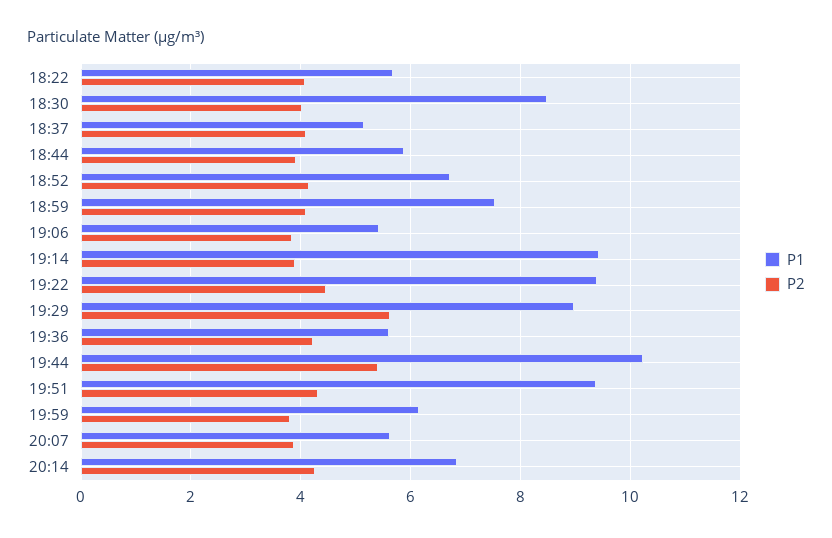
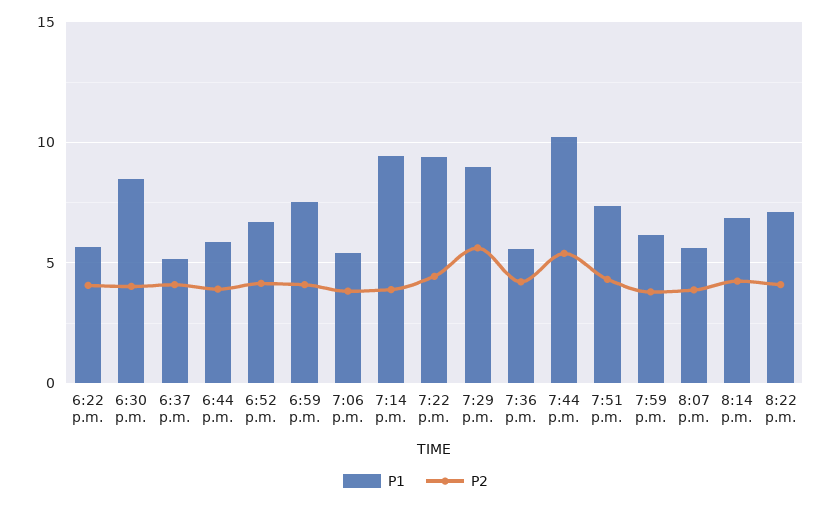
P1, 19:51: 9.4 -> 7.5
P1, 8:22 p.m.: none -> 7
P2, 8:22 p.m.: none -> 4

